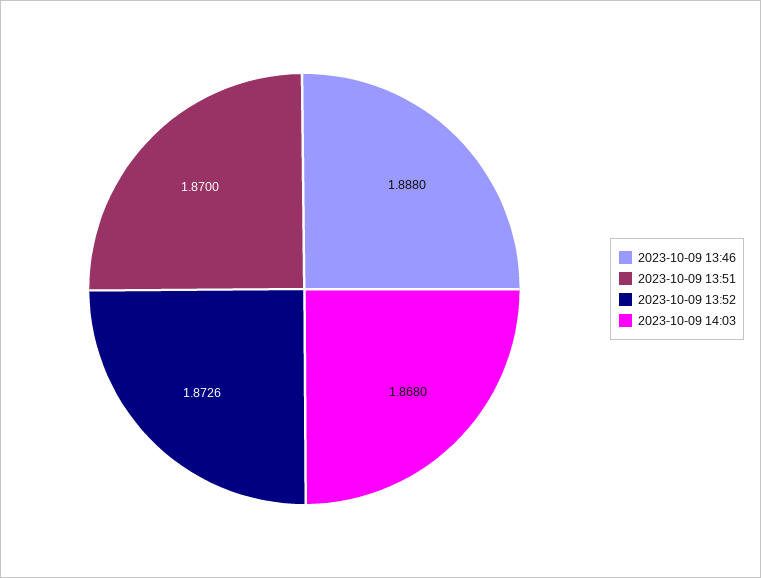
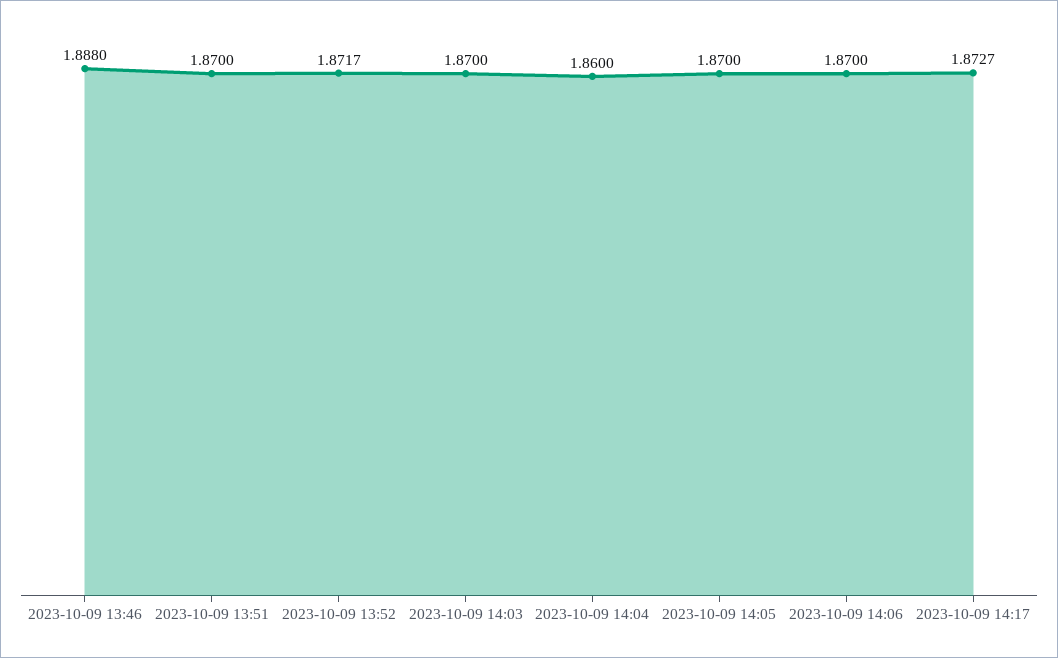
2023-10-09 13:52: 1.8726 -> 1.8717
2023-10-09 14:03: 1.868 -> 1.87
2023-10-09 14:04: none -> 1.86
2023-10-09 14:05: none -> 1.87
2023-10-09 14:06: none -> 1.87
2023-10-09 14:17: none -> 1.8727

